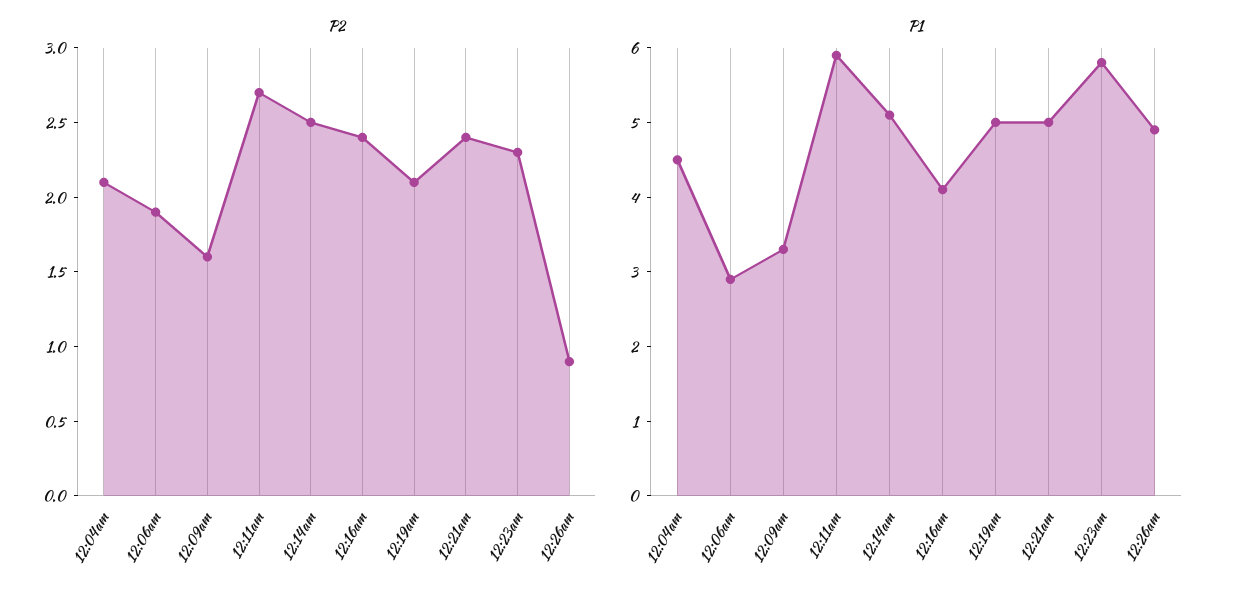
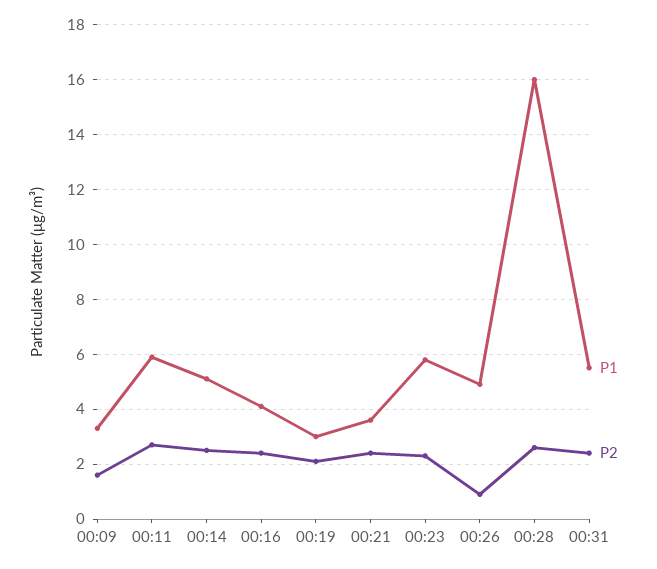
P2, 12:04am: 2.1 -> none
P2, 12:06am: 1.9 -> none
P1, 12:04am: 4.5 -> none
P1, 12:06am: 3 -> none
P1, 12:19am: 5 -> 3
P1, 12:21am: 5 -> 3.5
P1, 00:28: none -> 16
P2, 00:28: none -> 2.5
P1, 00:31: none -> 5.5
P2, 00:31: none -> 2.5

